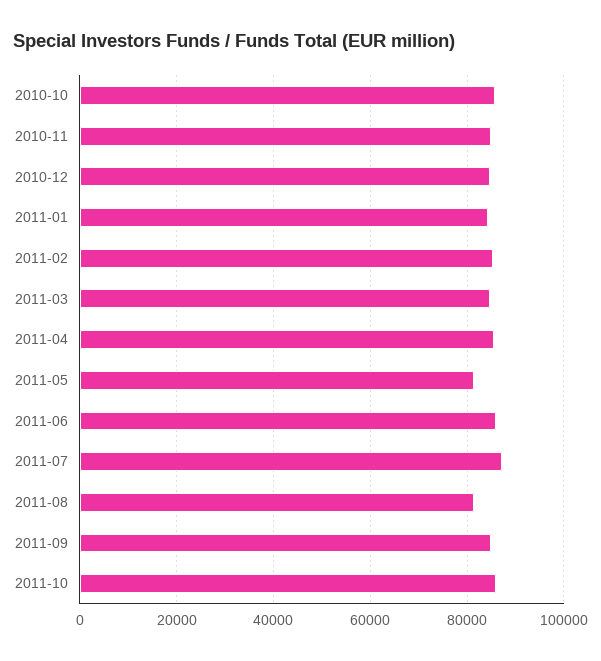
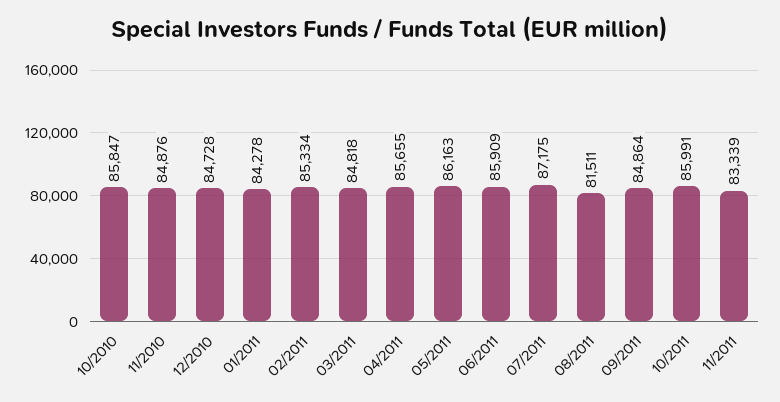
2011-05: 82000 -> 86163
11/2011: none -> 83339

